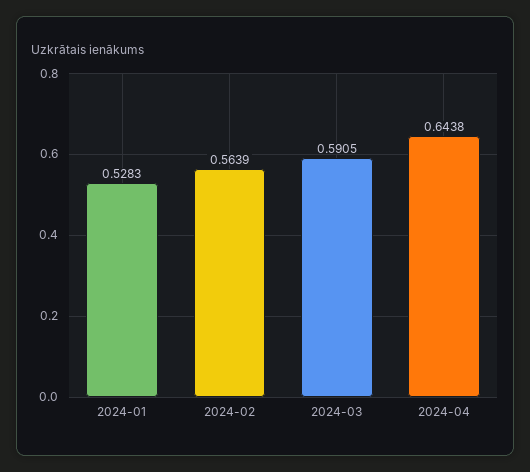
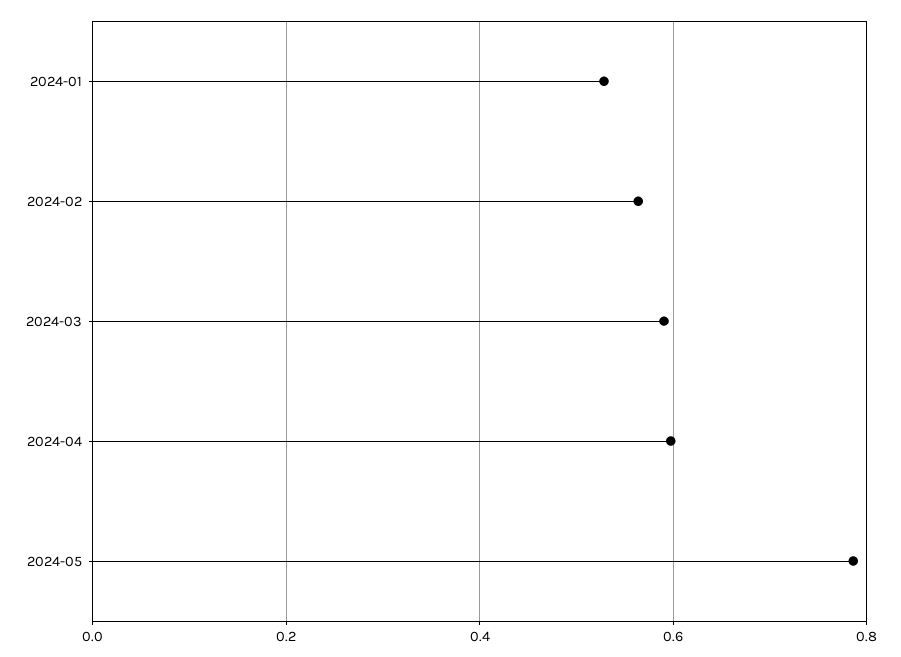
2024-04: 0.6438 -> 0.6
2024-05: none -> 0.78

